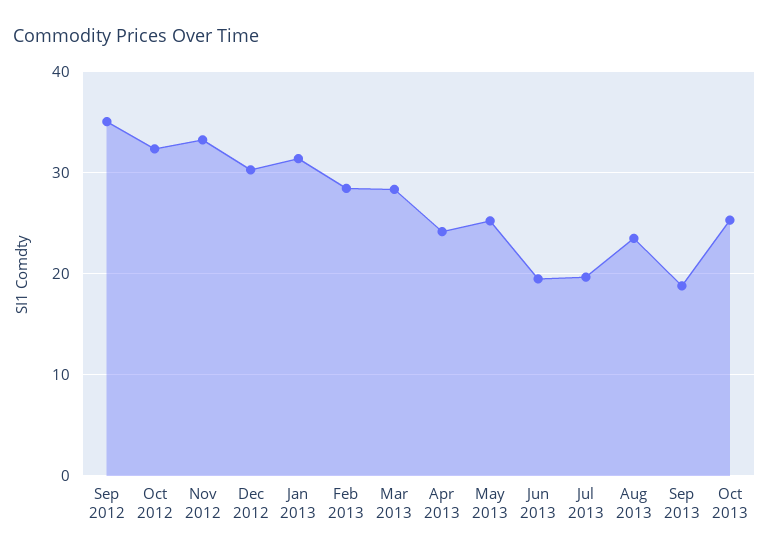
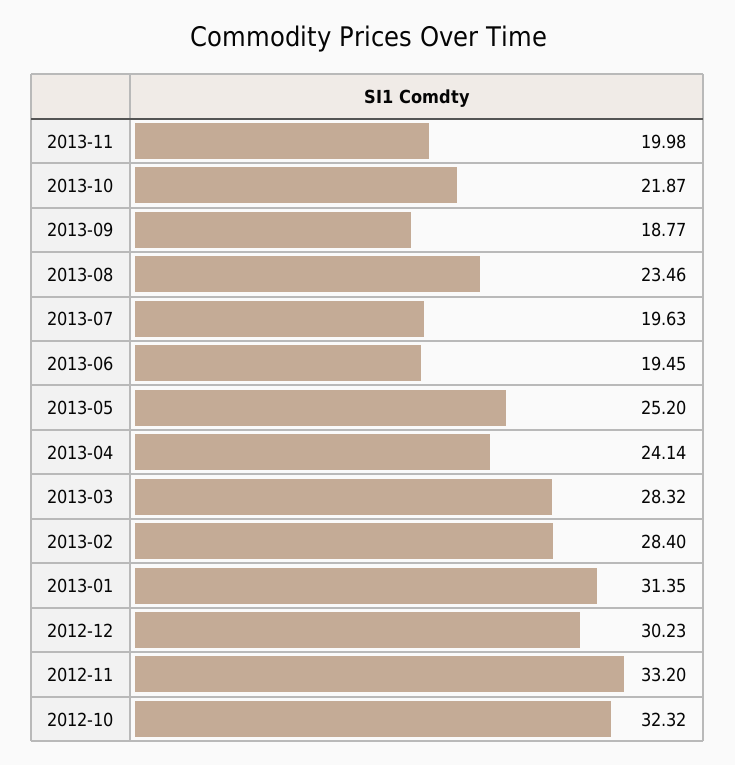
Sep 2012: 35 -> none
Oct 2013: 25 -> 21.87
2013-11: none -> 19.98

